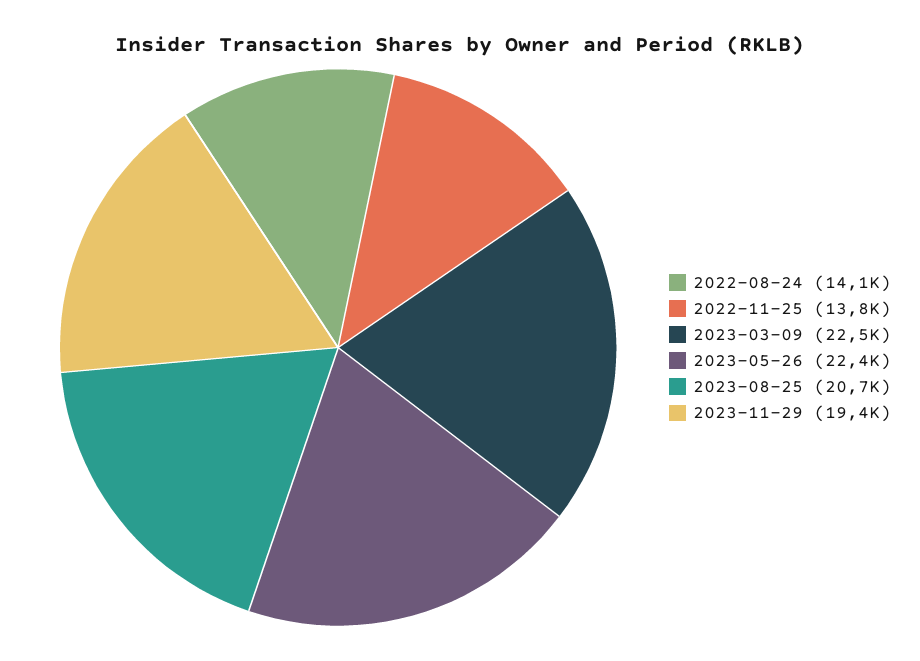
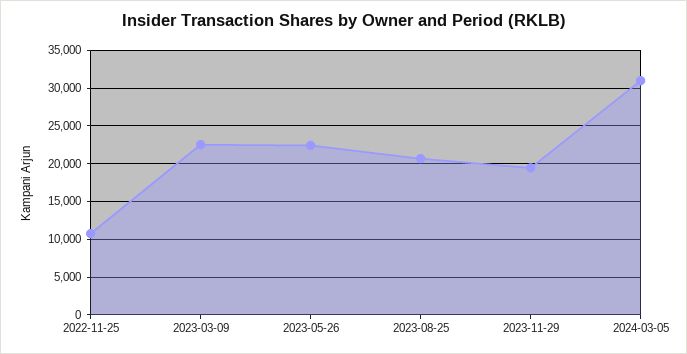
2022-08-24: 14100 -> none
2022-11-25: 13800 -> 11000
2024-03-05: none -> 31000

